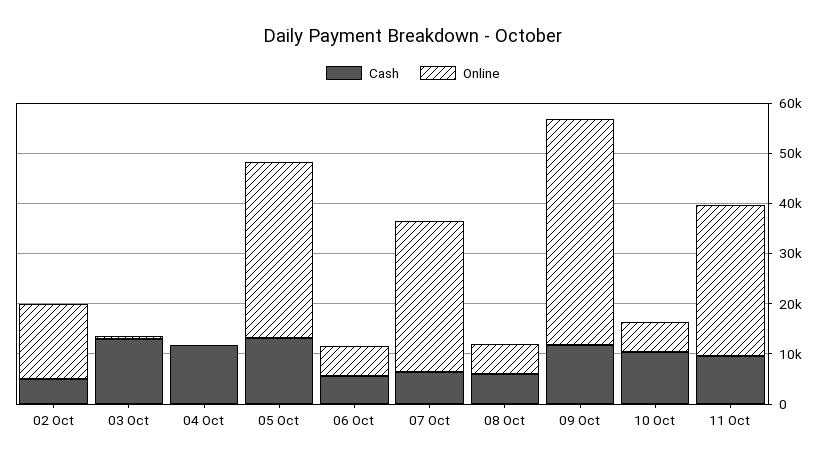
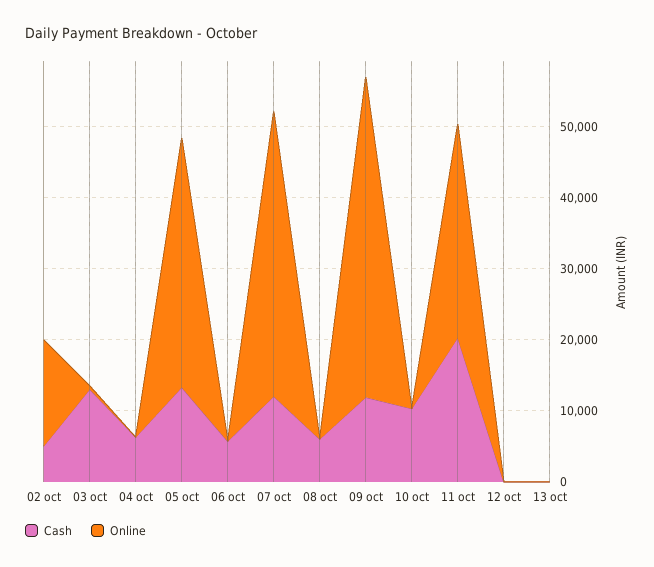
Cash, 04 Oct: 12000 -> 6000
Online, 06 Oct: 6000 -> 0
Cash, 07 Oct: 6000 -> 12000
Online, 07 Oct: 30000 -> 40000
Online, 08 Oct: 6000 -> 0
Online, 10 Oct: 6000 -> 0
Cash, 11 Oct: 10000 -> 20000
Cash, 12 oct: none -> 0
Online, 12 oct: none -> 0
Cash, 13 oct: none -> 0
Online, 13 oct: none -> 0

